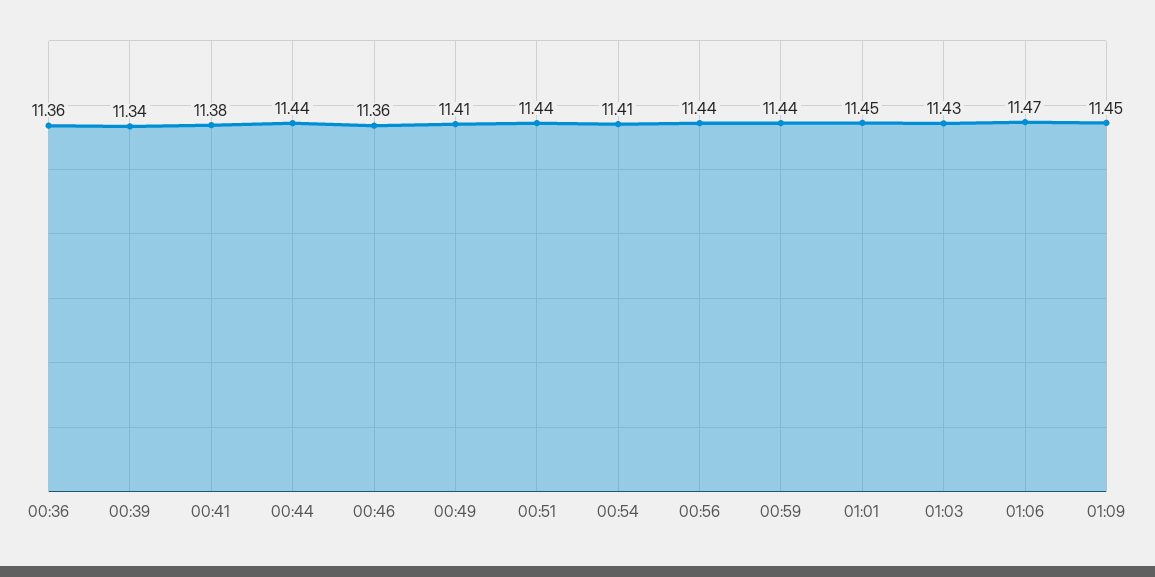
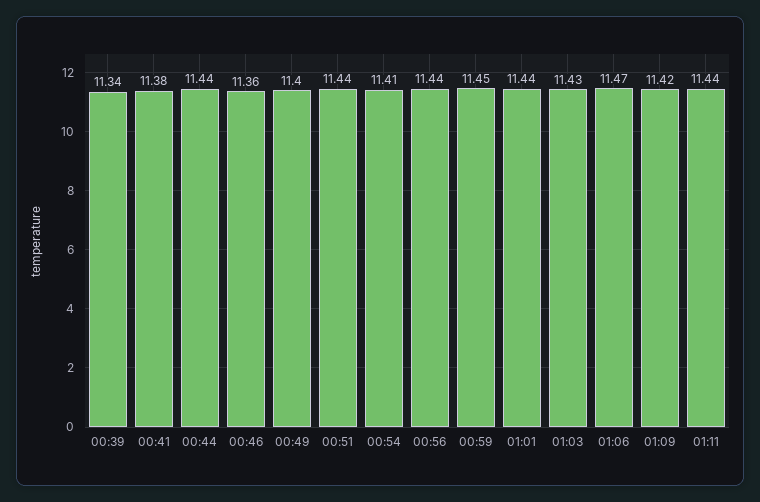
00:36: 11.36 -> none
00:49: 11.41 -> 11.4
00:59: 11.44 -> 11.45
01:01: 11.45 -> 11.44
01:09: 11.45 -> 11.42
01:11: none -> 11.44

